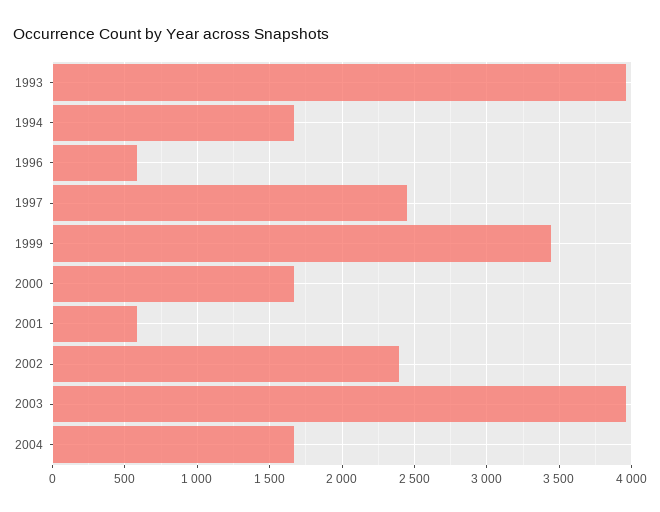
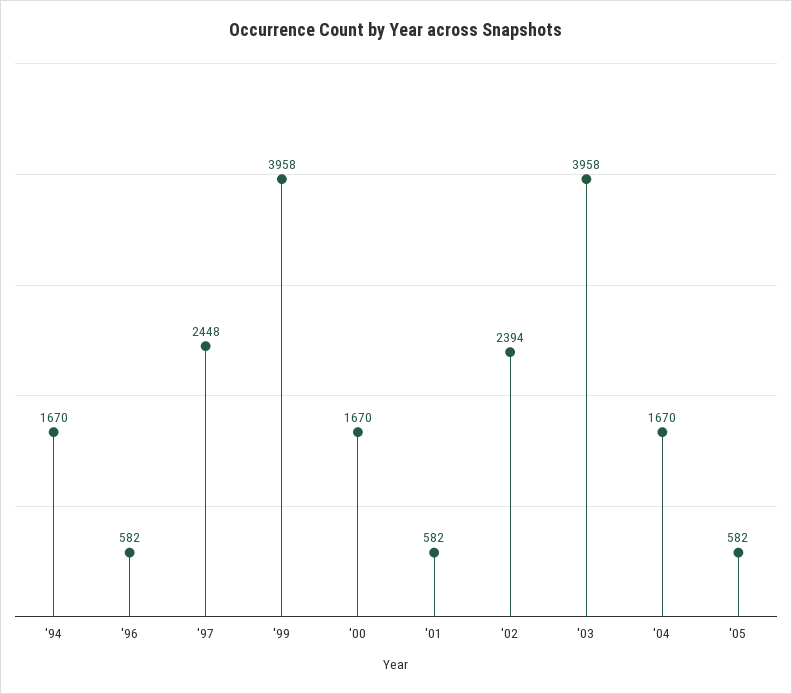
1993: 3950 -> none
1999: 3450 -> 3958
'05: none -> 582

